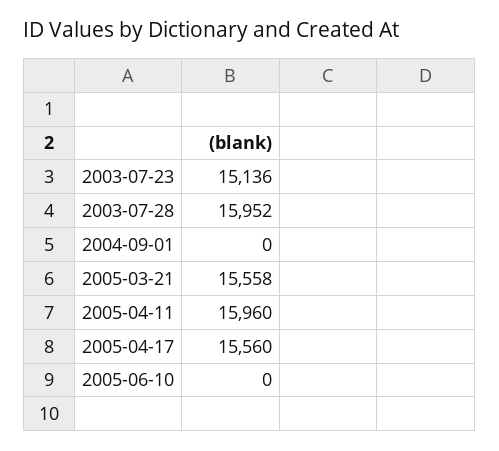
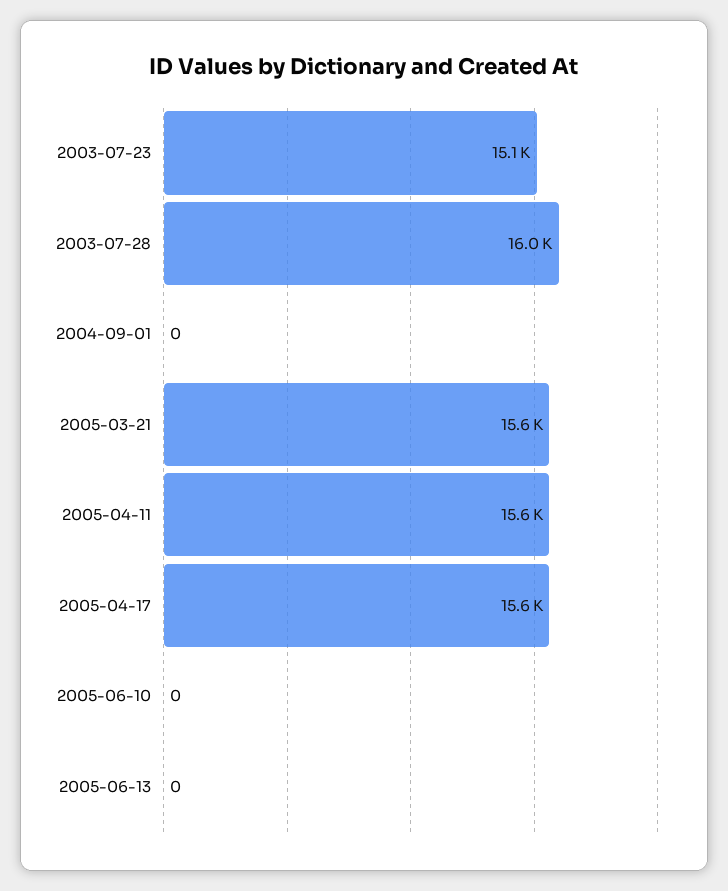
2005-04-11: 15960 -> 15600
2005-06-13: none -> 0

